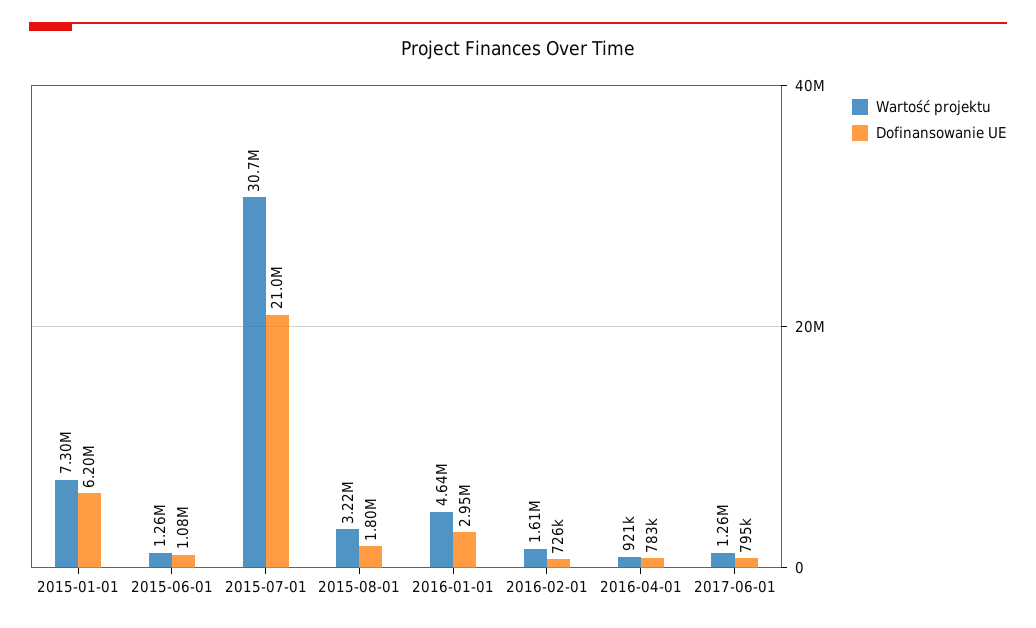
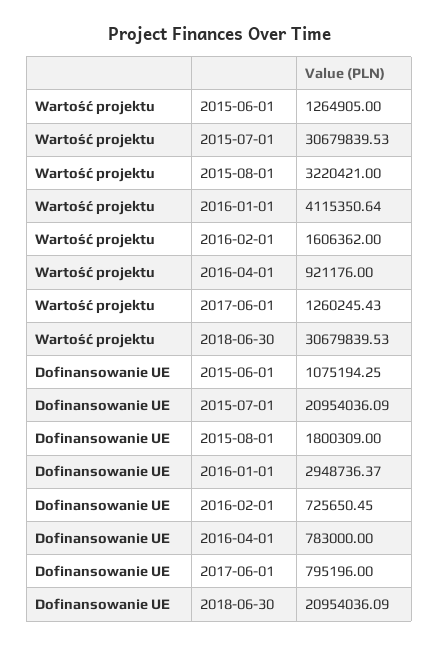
Wartość projektu, 2015-01-01: 7300000 -> none
Dofinansowanie UE, 2015-01-01: 6200000 -> none
Wartość projektu, 2016-01-01: 4640000 -> 4115350.64
Wartość projektu, 2018-06-30: none -> 30679839.53
Dofinansowanie UE, 2018-06-30: none -> 20954036.09

